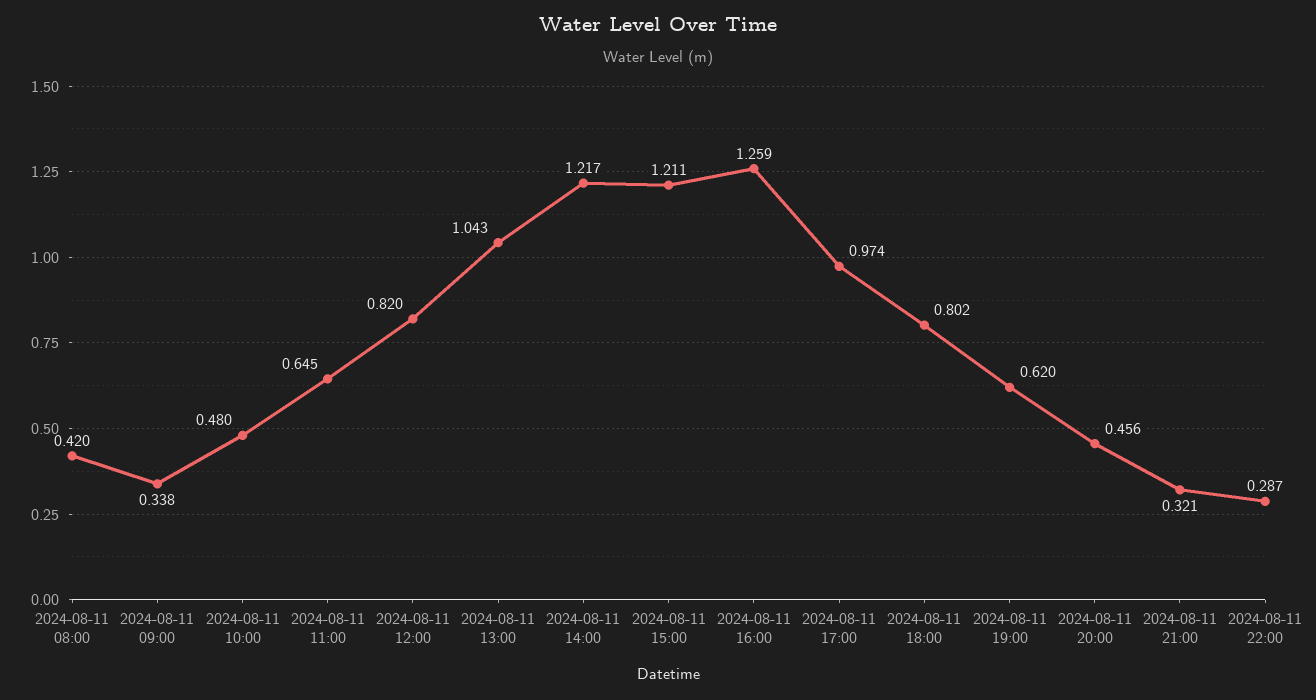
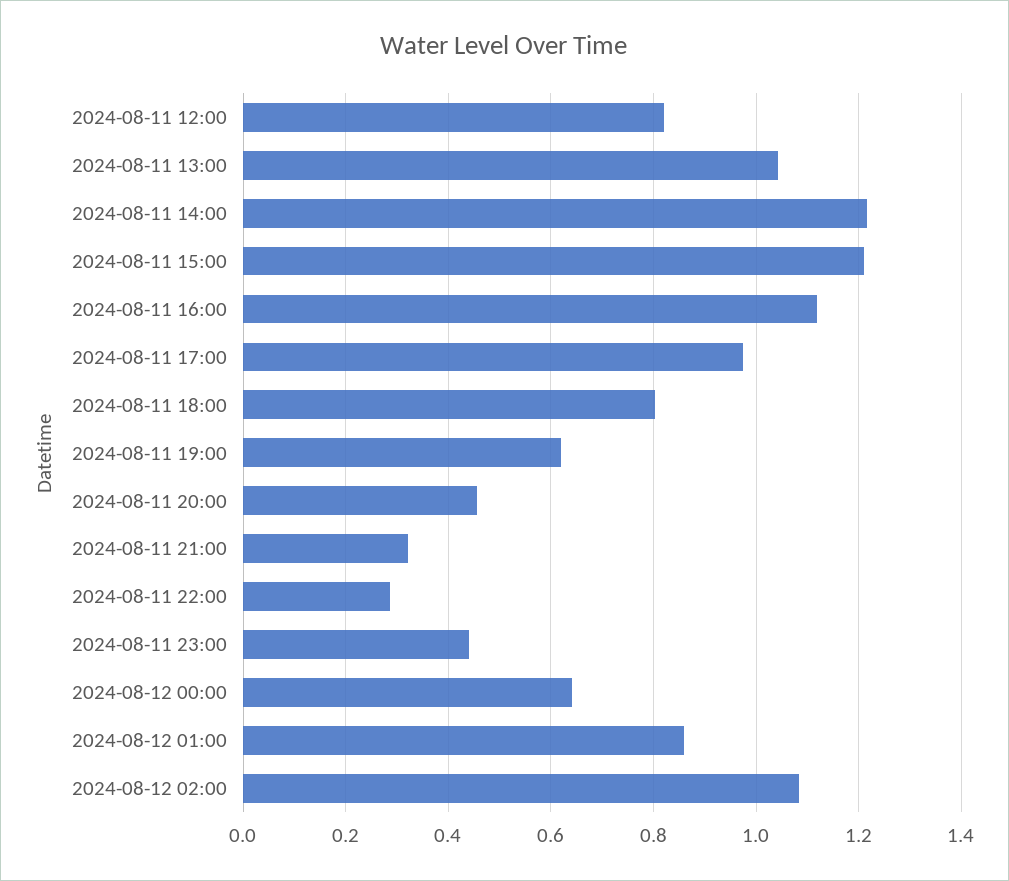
2024-08-11 08:00: 0.42 -> none
2024-08-11 09:00: 0.338 -> none
2024-08-11 10:00: 0.48 -> none
2024-08-11 11:00: 0.645 -> none
2024-08-11 16:00: 1.259 -> 1.12
2024-08-11 23:00: none -> 0.44
2024-08-12 00:00: none -> 0.64
2024-08-12 01:00: none -> 0.86
2024-08-12 02:00: none -> 1.08

